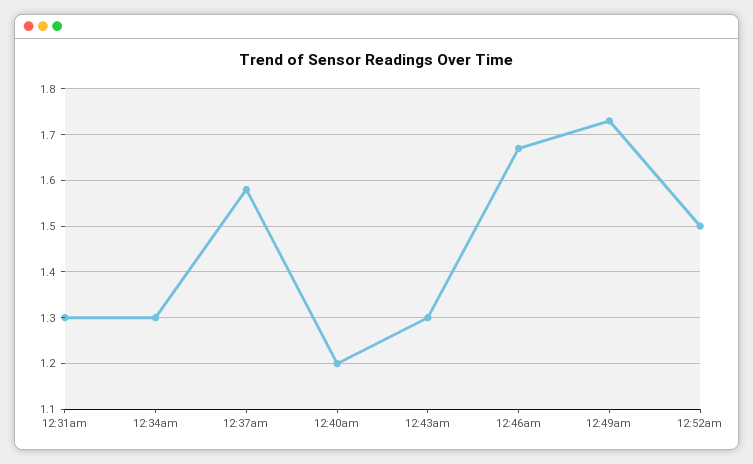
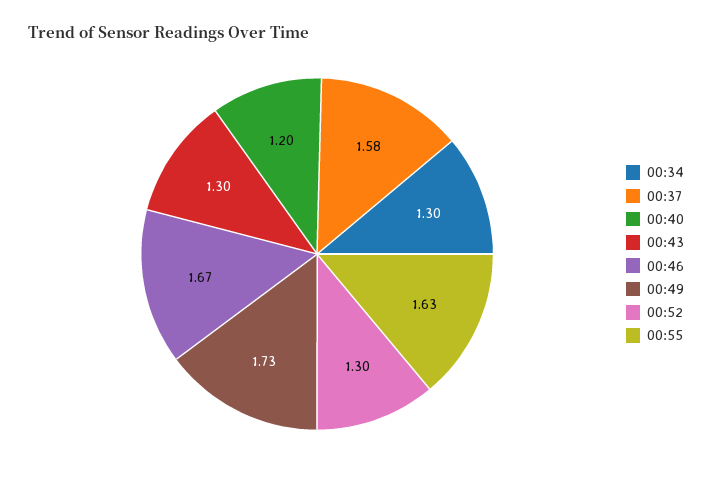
12:31am: 1.3 -> none
12:52am: 1.5 -> 1.3
00:55: none -> 1.63

